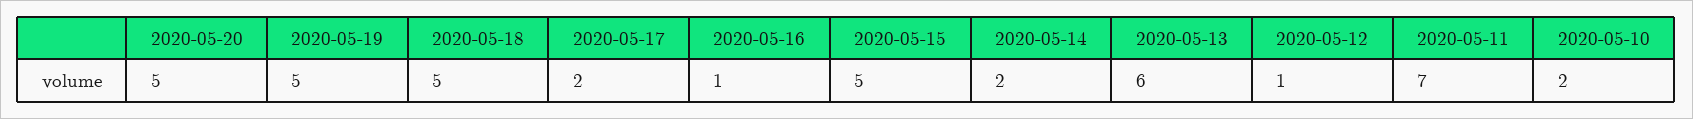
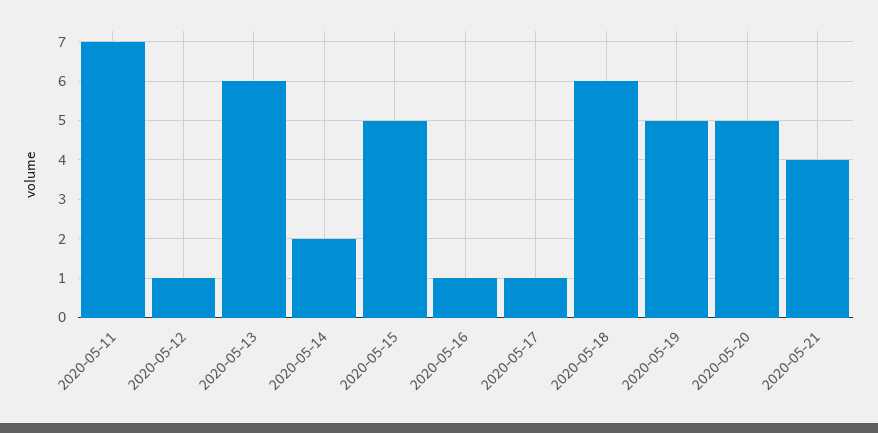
2020-05-18: 5 -> 6
2020-05-17: 2 -> 1
2020-05-10: 2 -> none
2020-05-21: none -> 4

